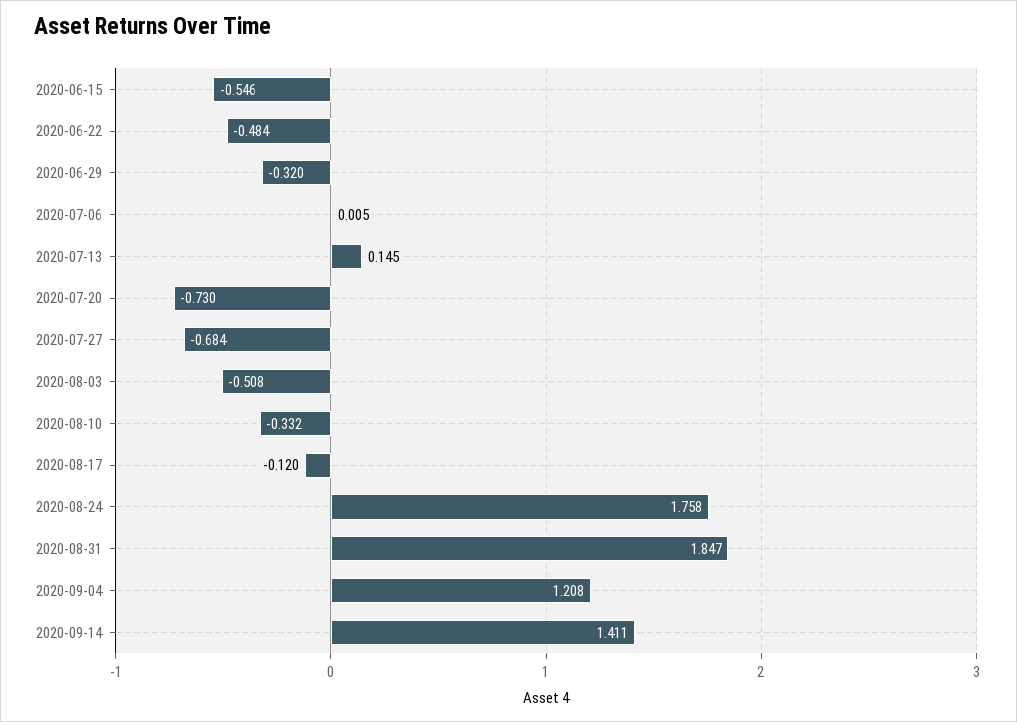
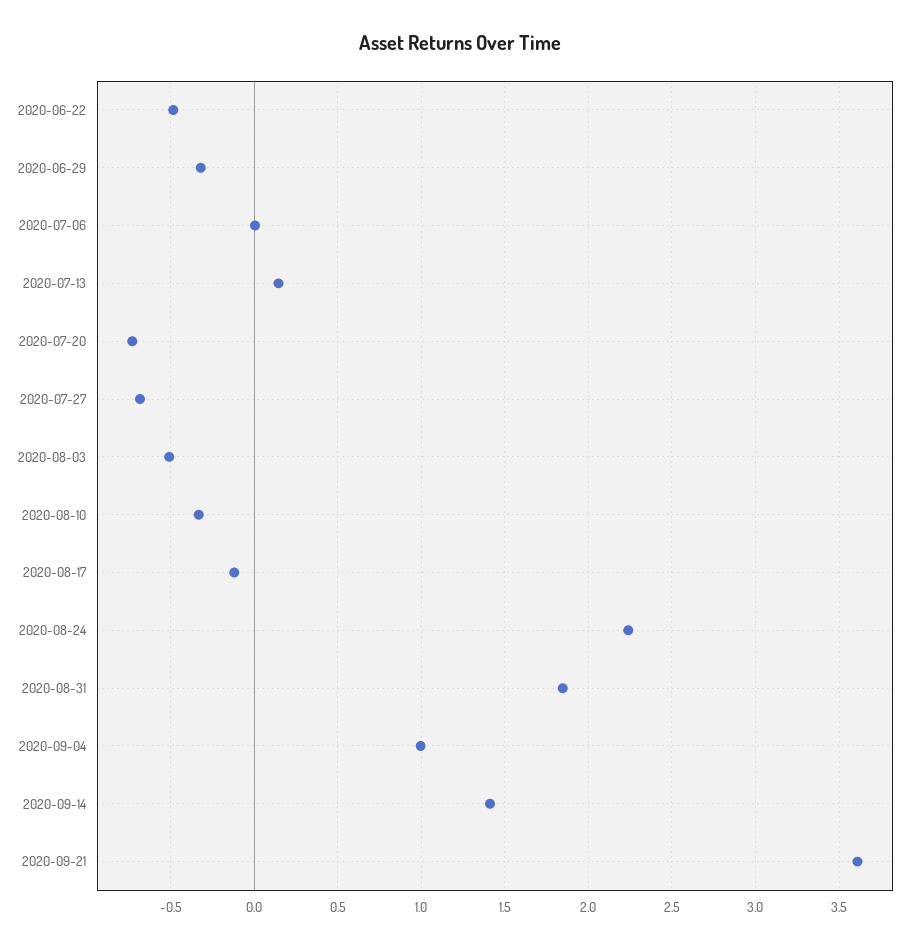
2020-06-15: -0.546 -> none
2020-08-24: 1.758 -> 2.25
2020-09-04: 1.208 -> 1
2020-09-21: none -> 3.6

